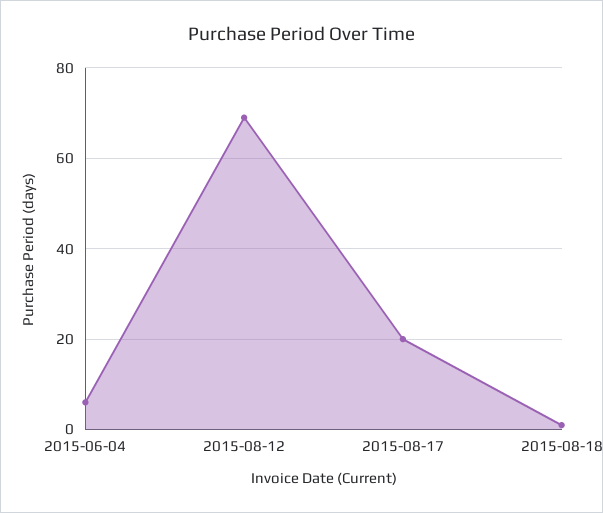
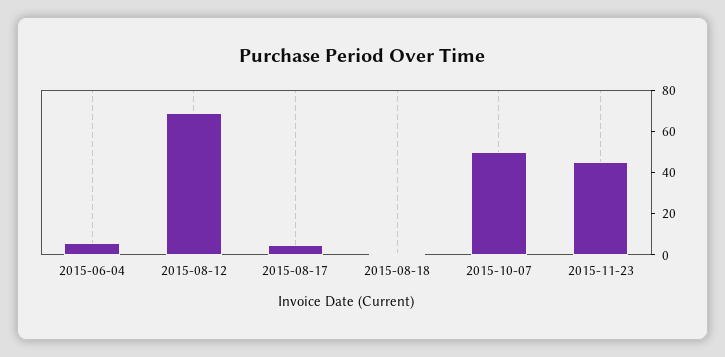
2015-08-17: 20 -> 5
2015-10-07: none -> 50
2015-11-23: none -> 45

